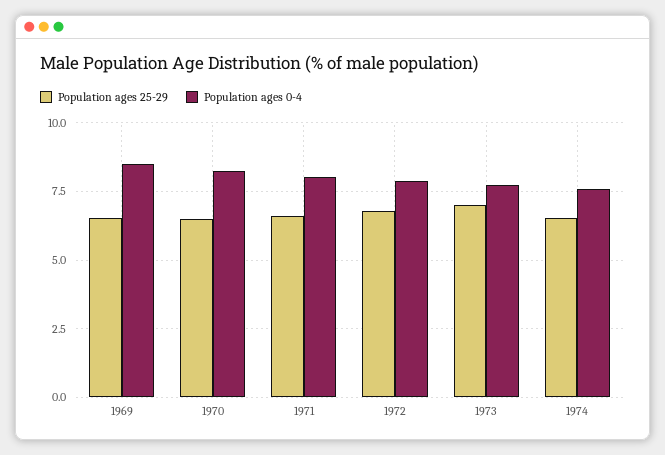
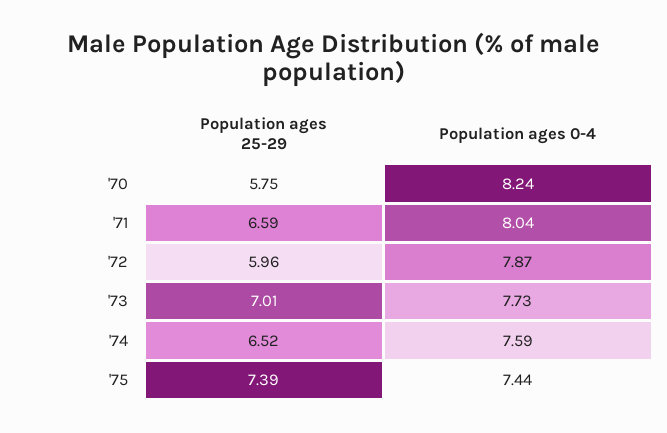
Population ages 25-29, 1969: 6.5 -> none
Population ages 0-4, 1969: 8.5 -> none
Population ages 25-29, 1970: 6.5 -> 5.75
Population ages 25-29, 1972: 6.75 -> 5.96
Population ages 25-29, '75: none -> 7.39
Population ages 0-4, '75: none -> 7.44

